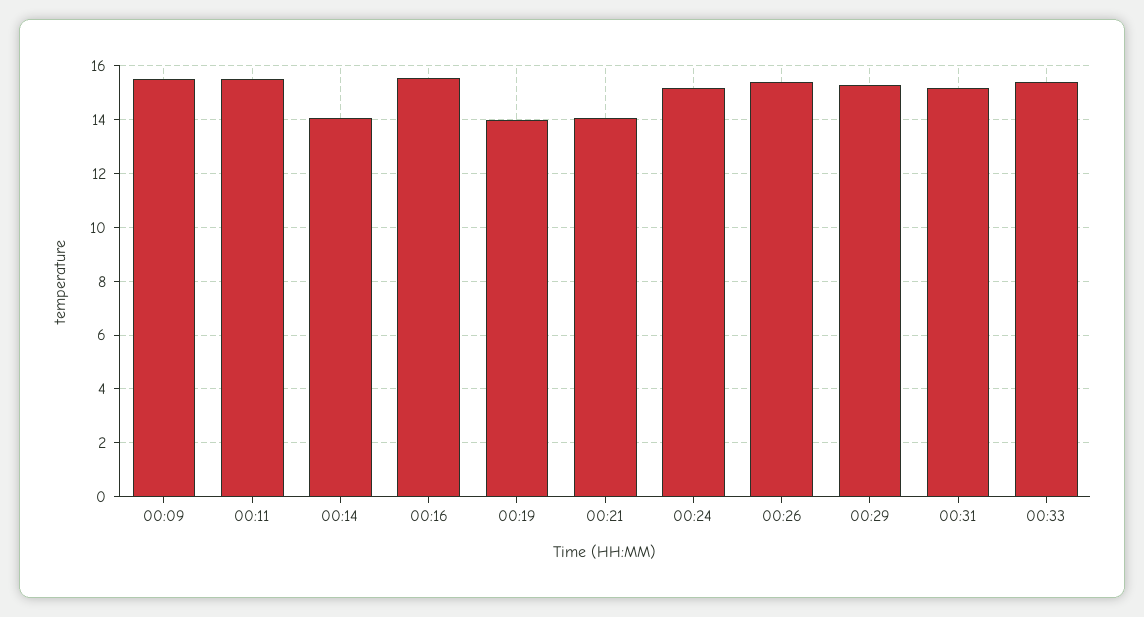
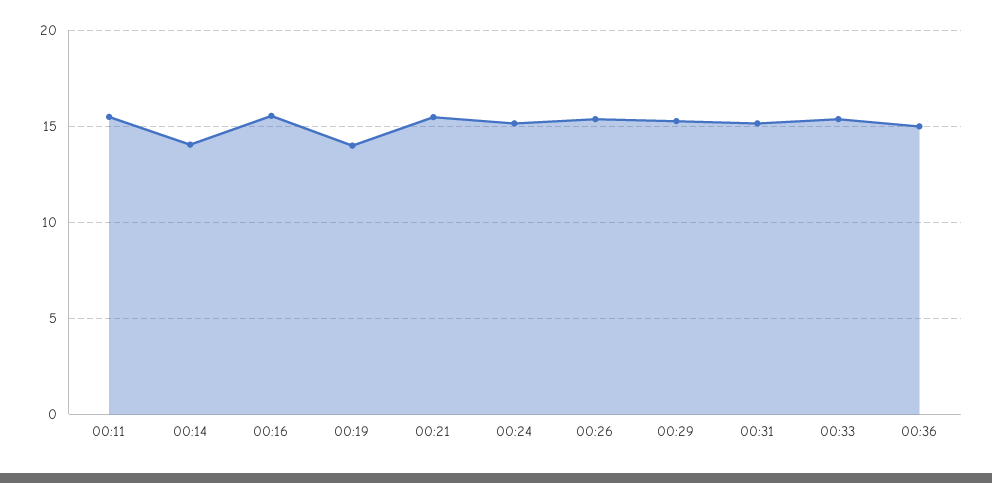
00:09: 15.5 -> none
00:21: 14 -> 15.5
00:36: none -> 15

